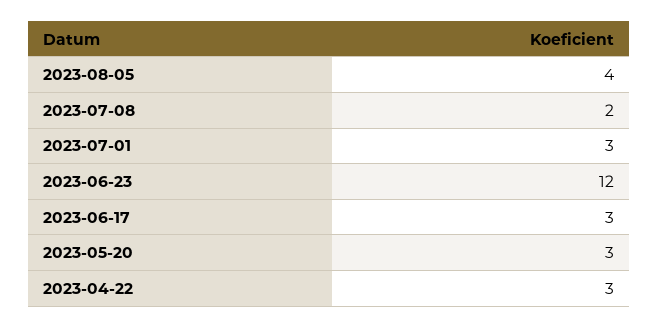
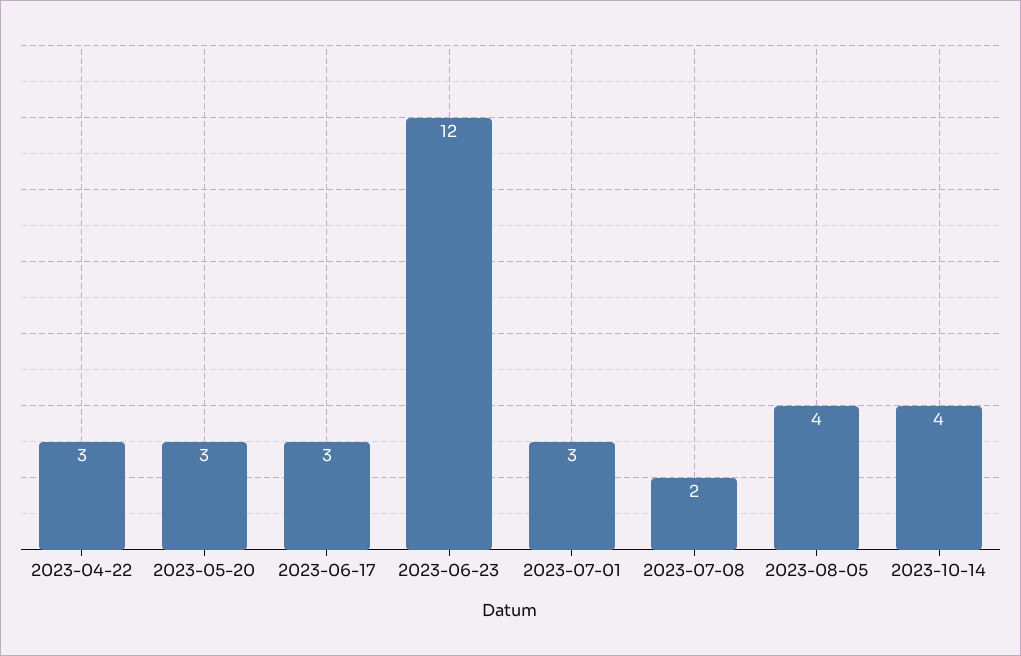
2023-10-14: none -> 4

